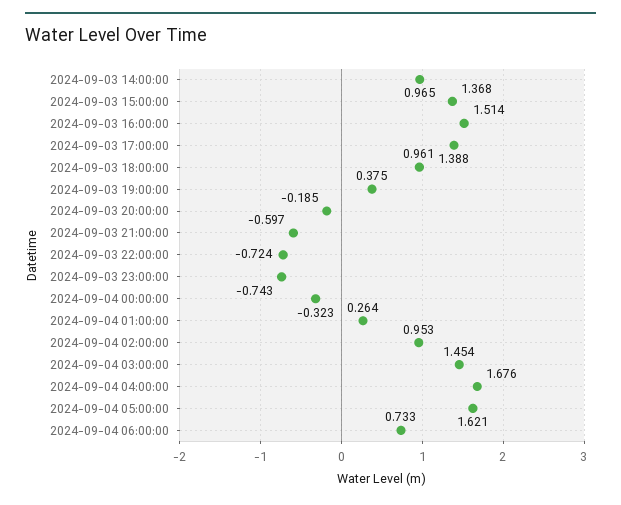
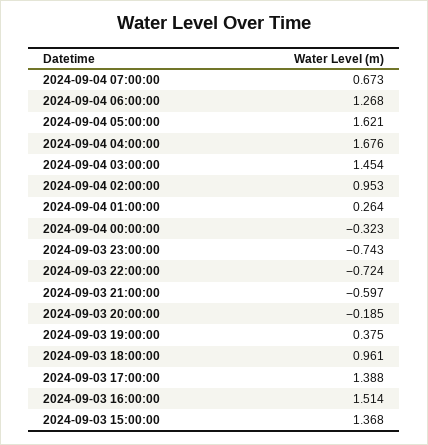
2024-09-03 14:00:00: 0.965 -> none
2024-09-04 06:00:00: 0.733 -> 1.268
2024-09-04 07:00:00: none -> 0.673

